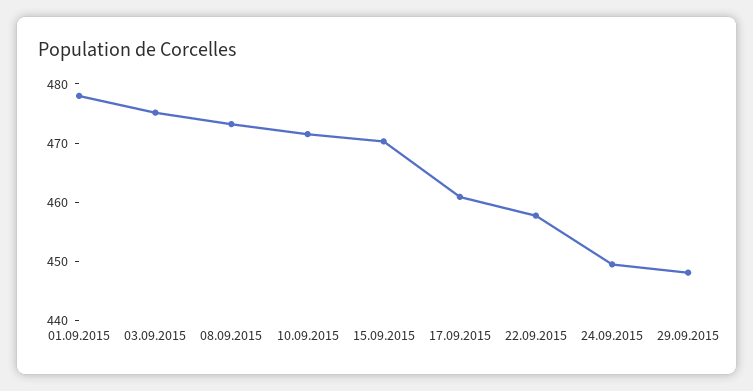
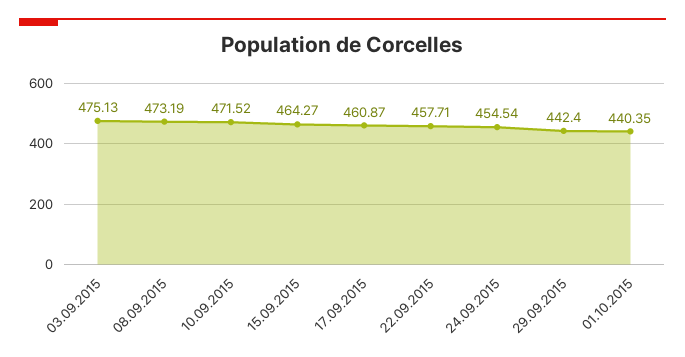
01.09.2015: 478 -> none
15.09.2015: 470 -> 464.27
24.09.2015: 450 -> 454.54
29.09.2015: 448 -> 442.4
01.10.2015: none -> 440.35

